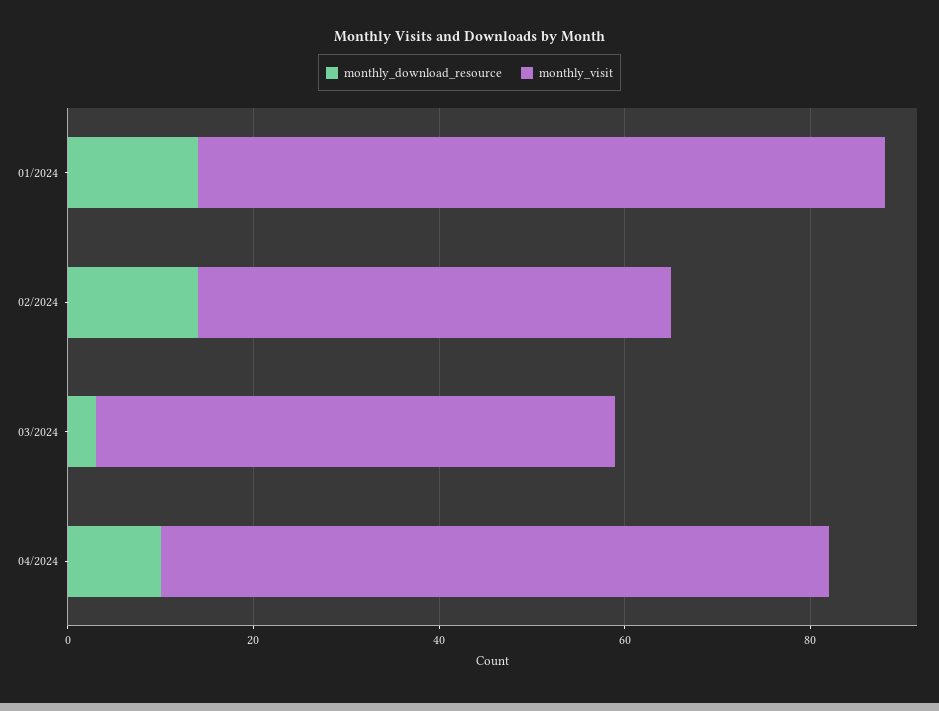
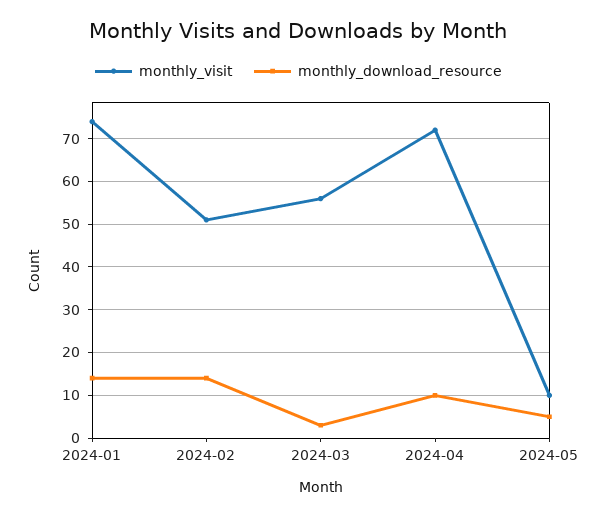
monthly_visit, 2024-05: none -> 10
monthly_download_resource, 2024-05: none -> 5

